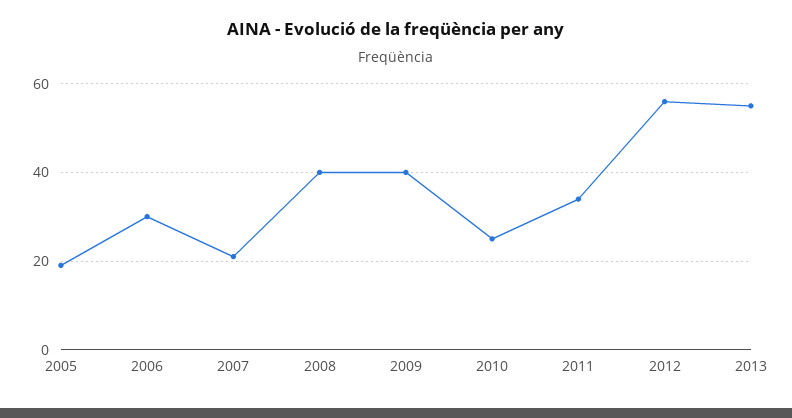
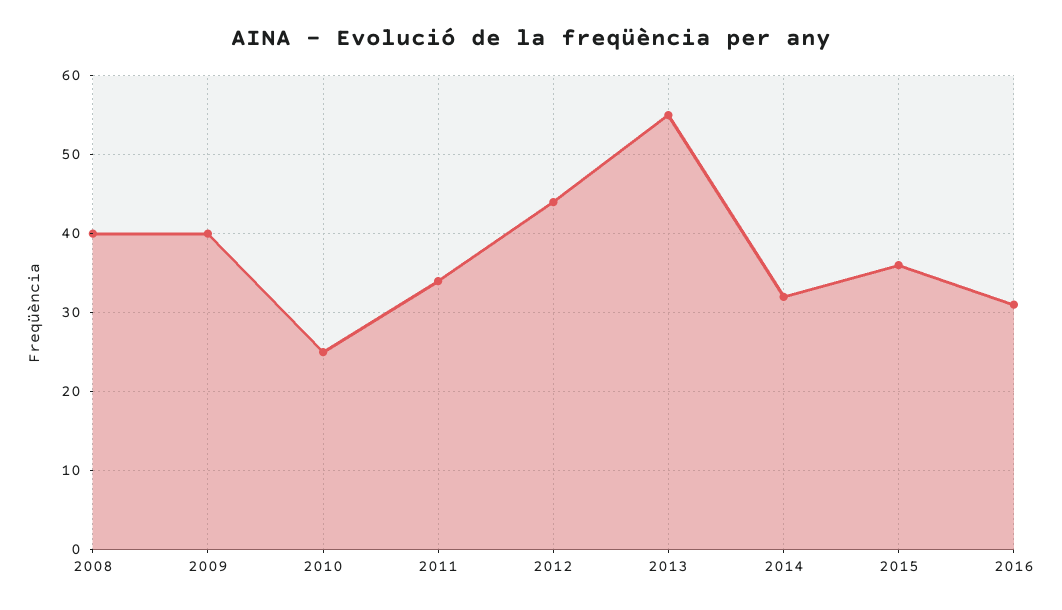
2005: 20 -> none
2006: 30 -> none
2007: 20 -> none
2012: 55 -> 44
2014: none -> 32
2015: none -> 36
2016: none -> 31

